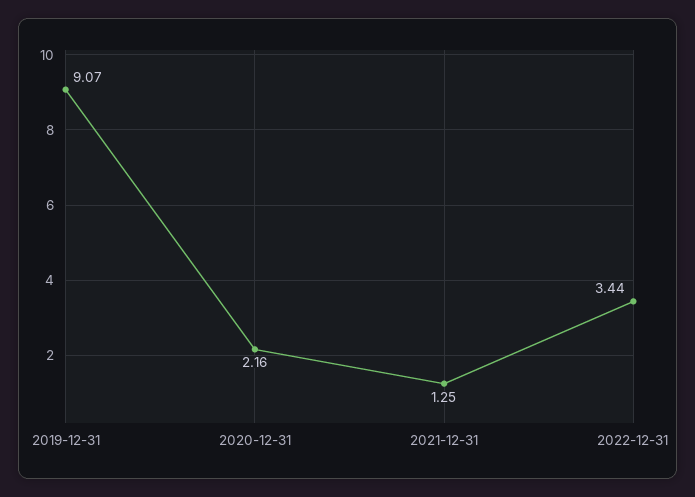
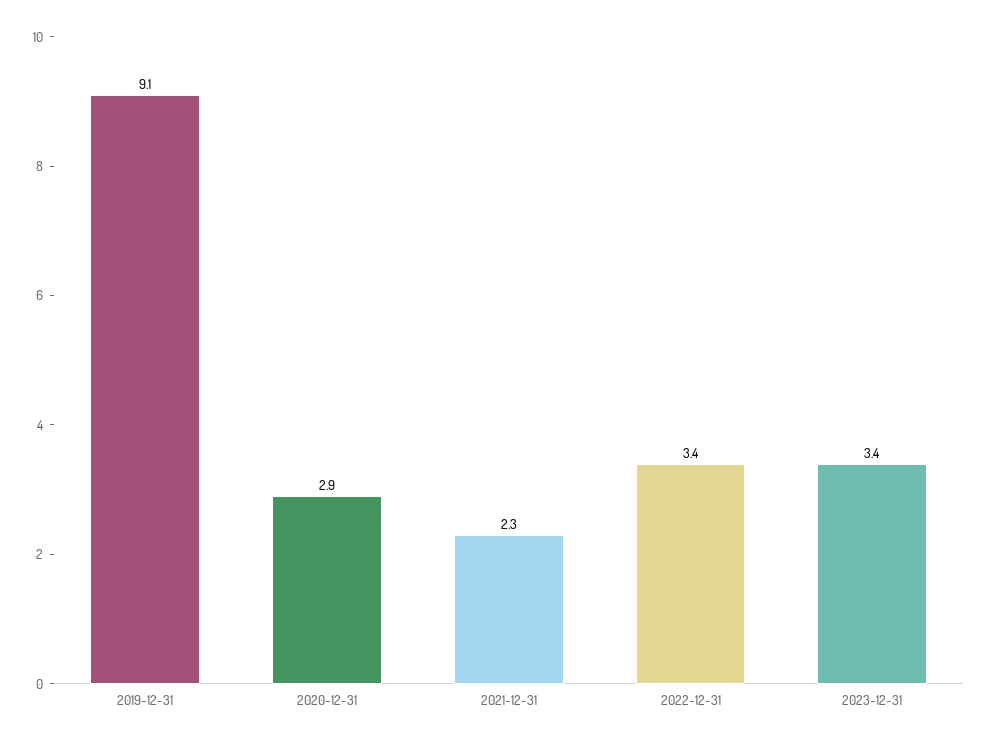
2020-12-31: 2.16 -> 2.9
2021-12-31: 1.25 -> 2.3
2023-12-31: none -> 3.4

